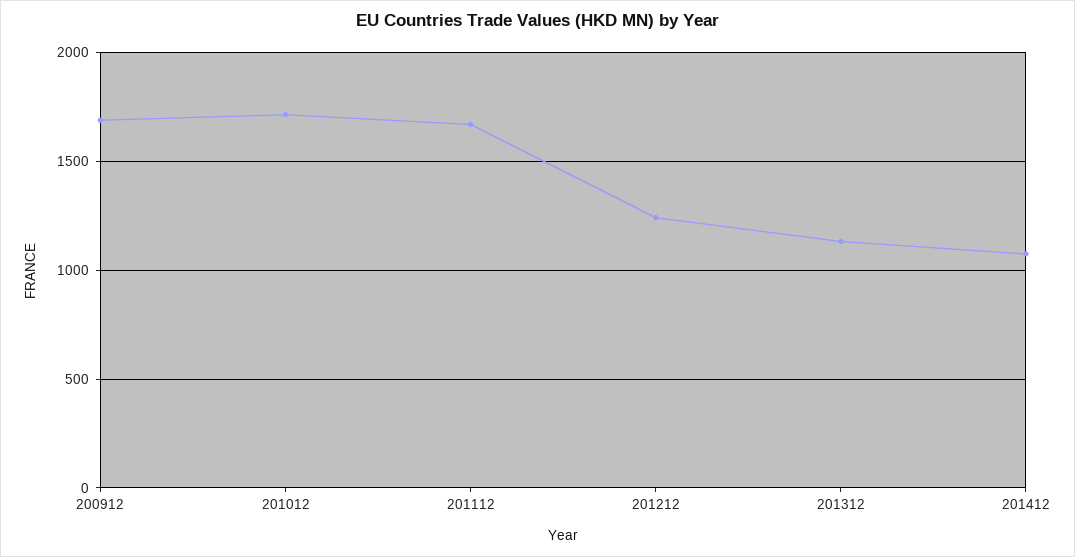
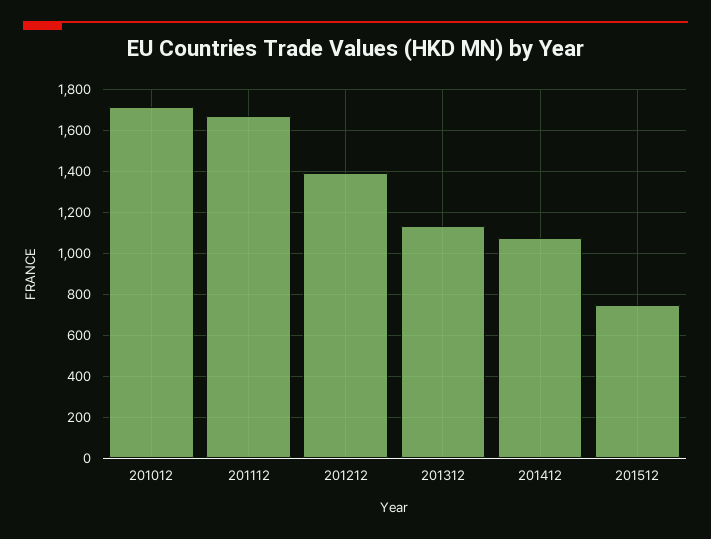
200912: 1700 -> none
201212: 1250 -> 1400
201512: none -> 750

